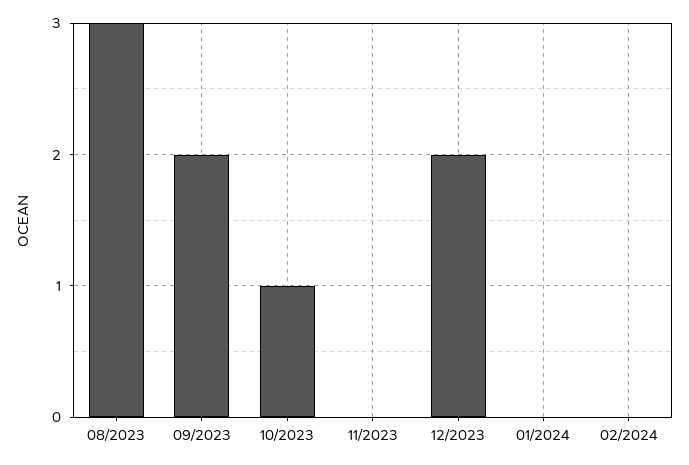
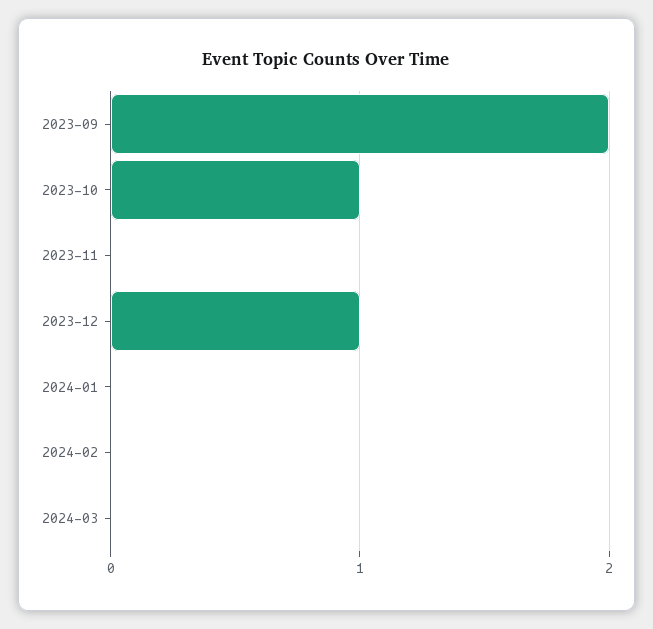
08/2023: 3 -> none
12/2023: 2 -> 1
2024-03: none -> 0

